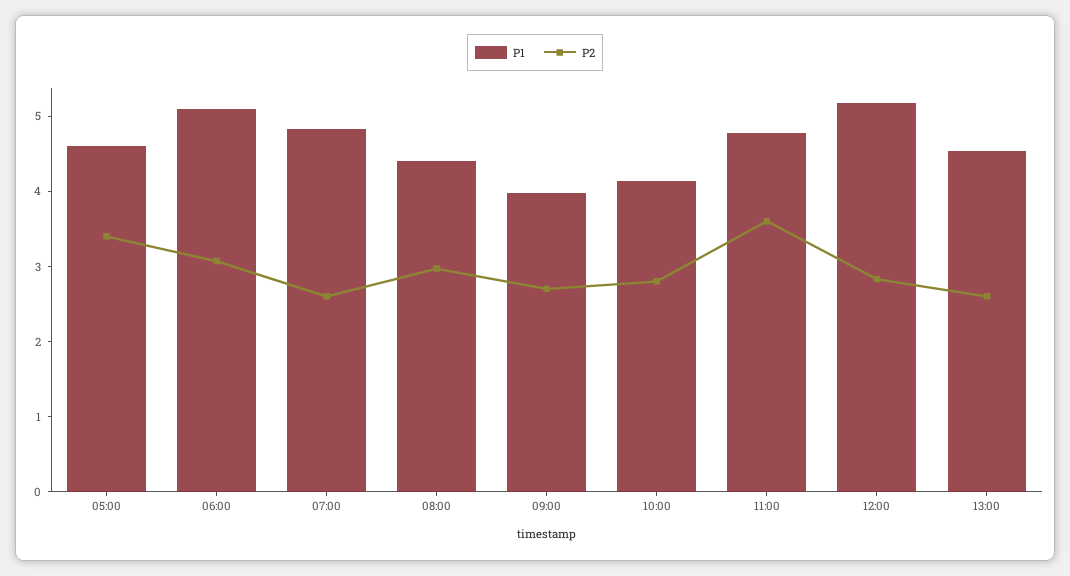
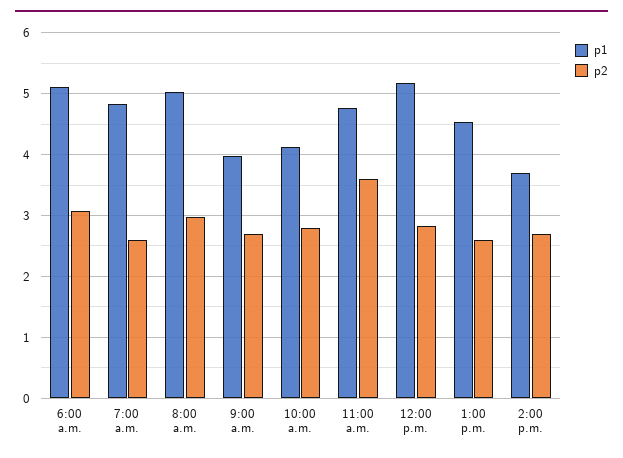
P1, 05:00: 4.6 -> none
P2, 05:00: 3.4 -> none
P1, 08:00: 4.4 -> 5
P1, 2:00 p.m.: none -> 3.7
P2, 2:00 p.m.: none -> 2.7

